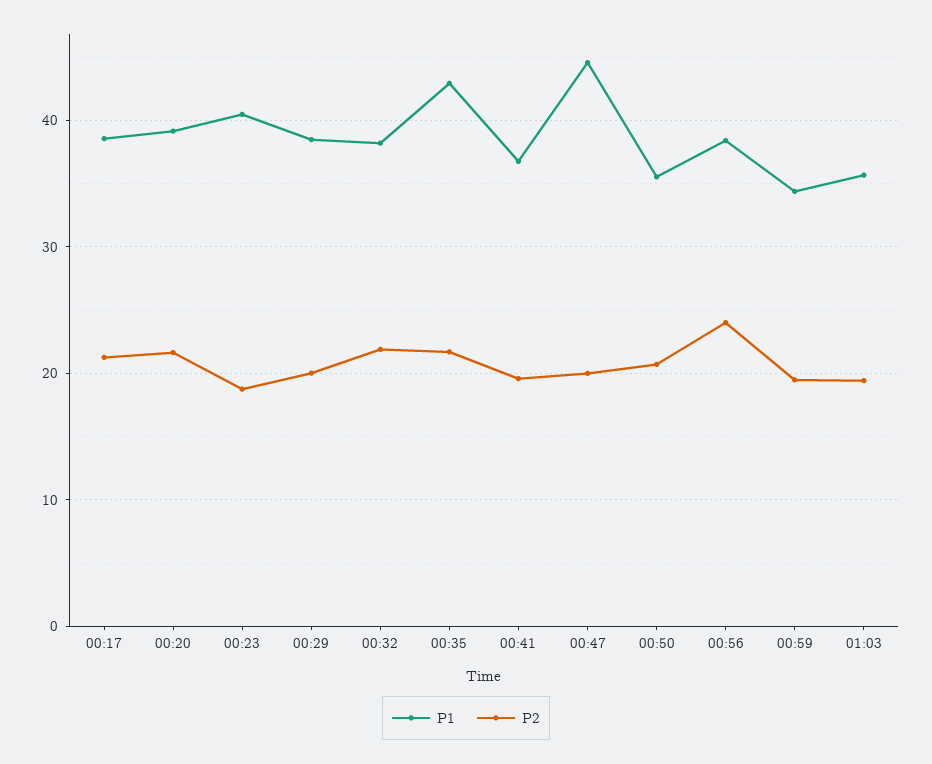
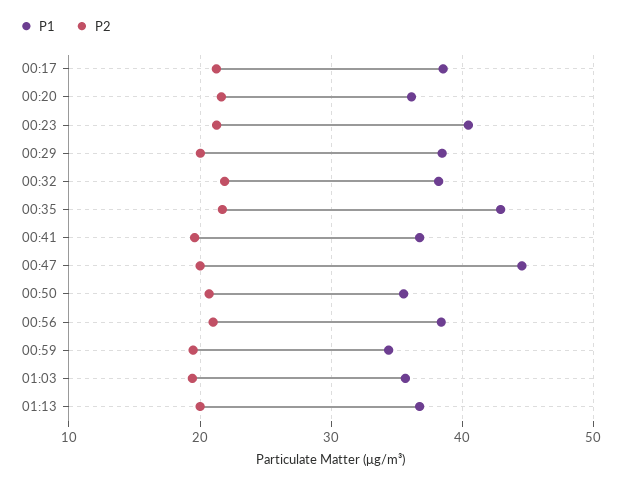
P1, 00:20: 39 -> 36
P2, 00:23: 19 -> 21
P2, 00:56: 24 -> 21
P1, 01:13: none -> 37
P2, 01:13: none -> 20

